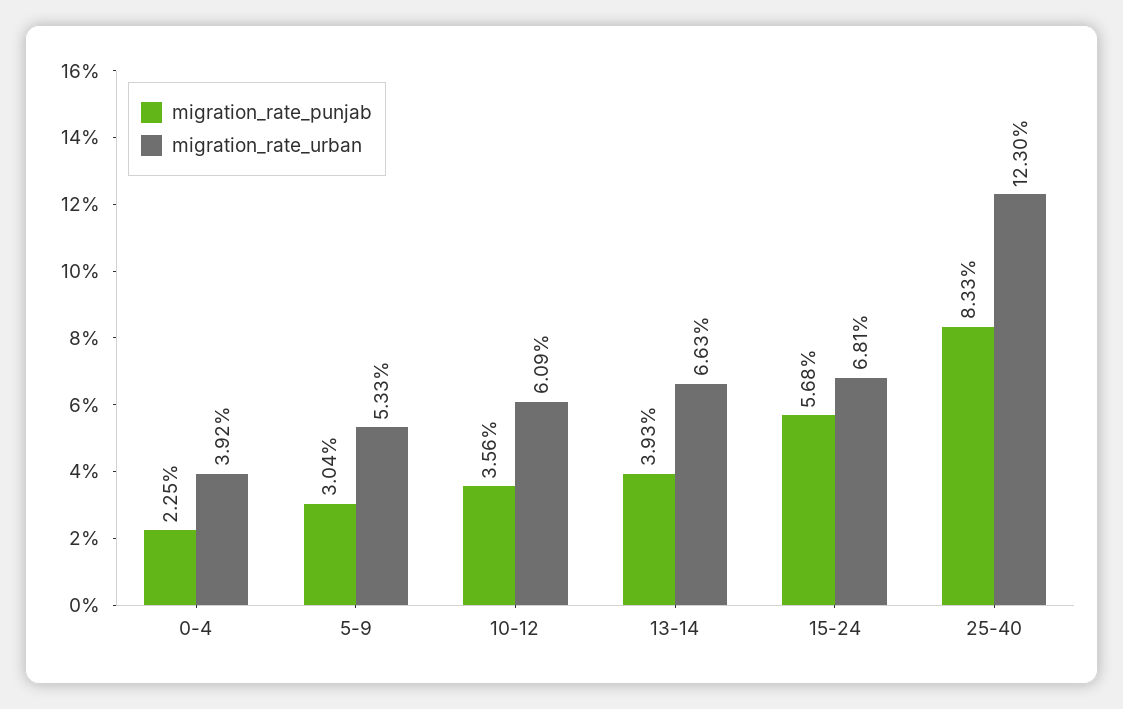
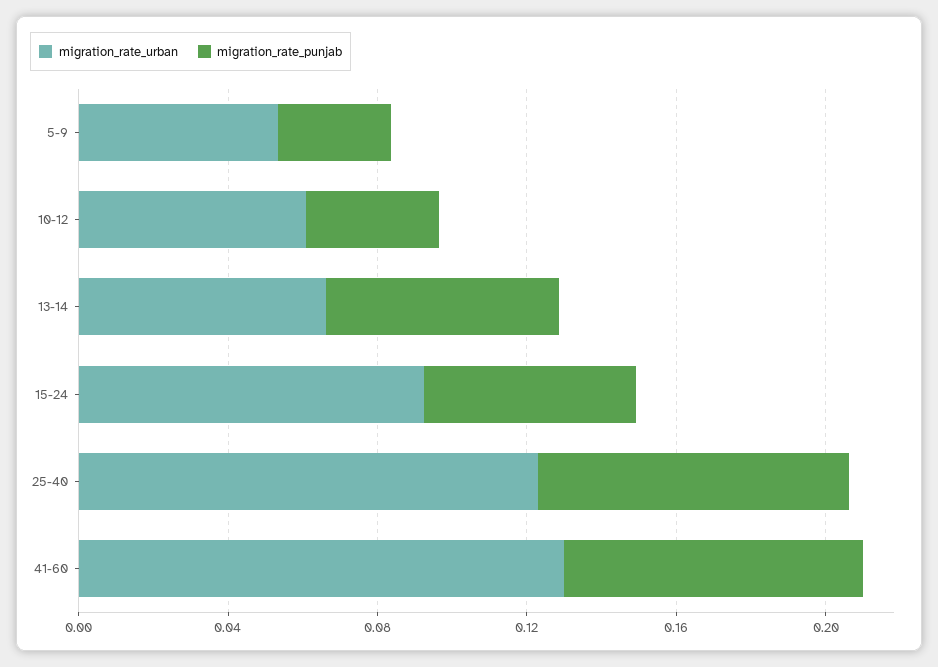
migration_rate_punjab, 0-4: 0.0225 -> none
migration_rate_urban, 0-4: 0.0392 -> none
migration_rate_punjab, 13-14: 0.0393 -> 0.06
migration_rate_urban, 15-24: 0.0681 -> 0.09
migration_rate_urban, 41-60: none -> 0.13
migration_rate_punjab, 41-60: none -> 0.08

